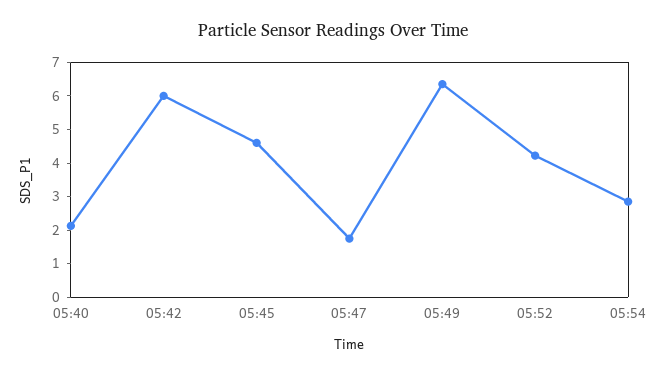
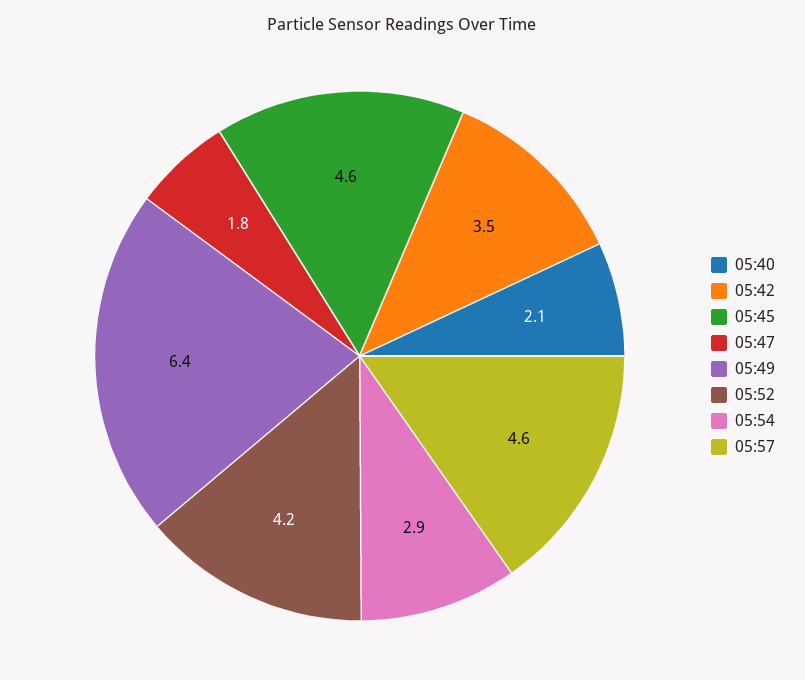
05:42: 6 -> 3.5
05:57: none -> 4.6

